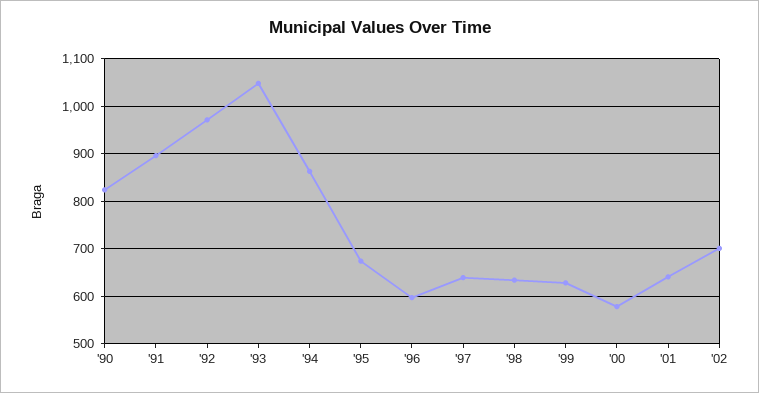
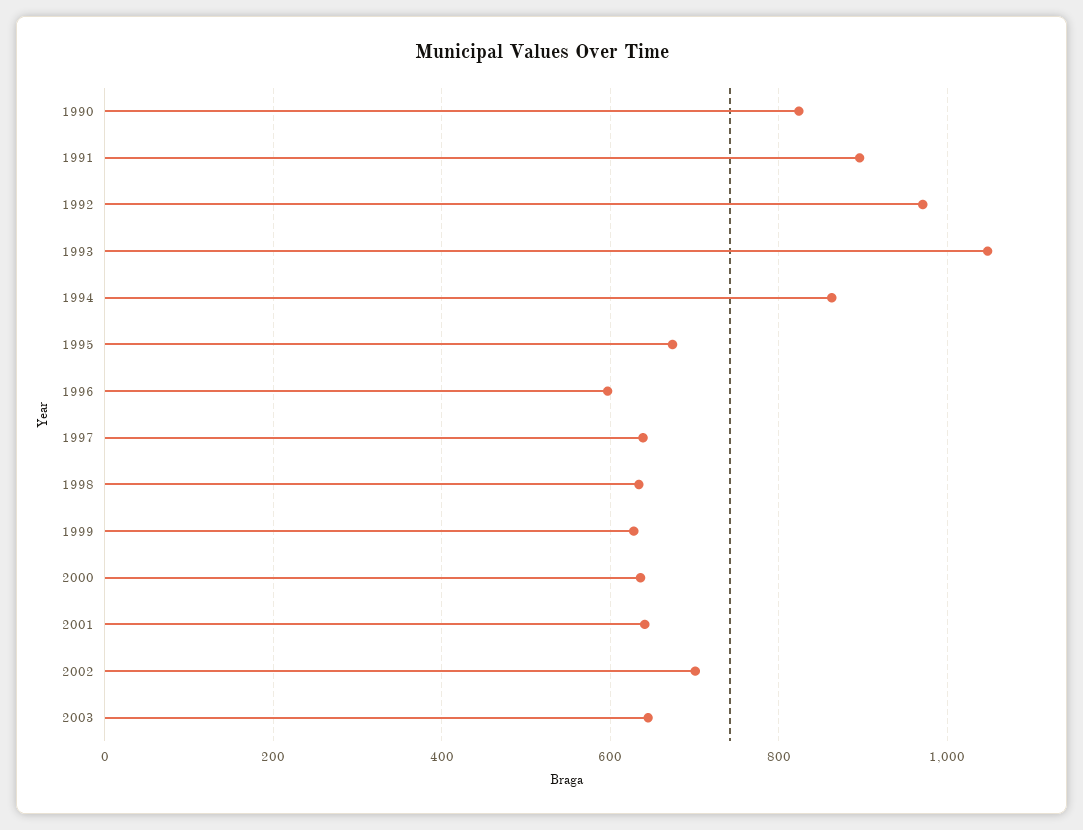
'00: 580 -> 640
2003: none -> 640

